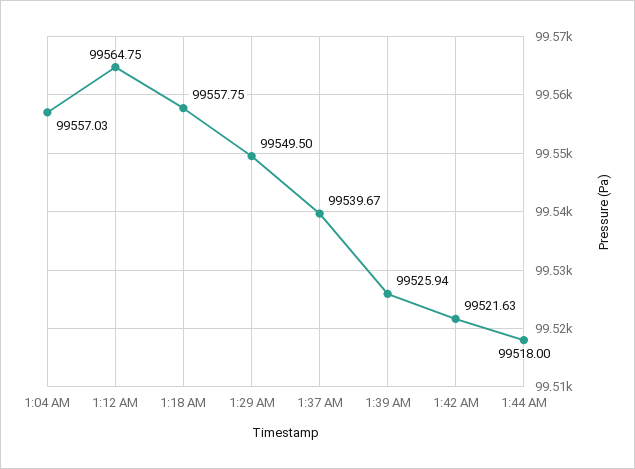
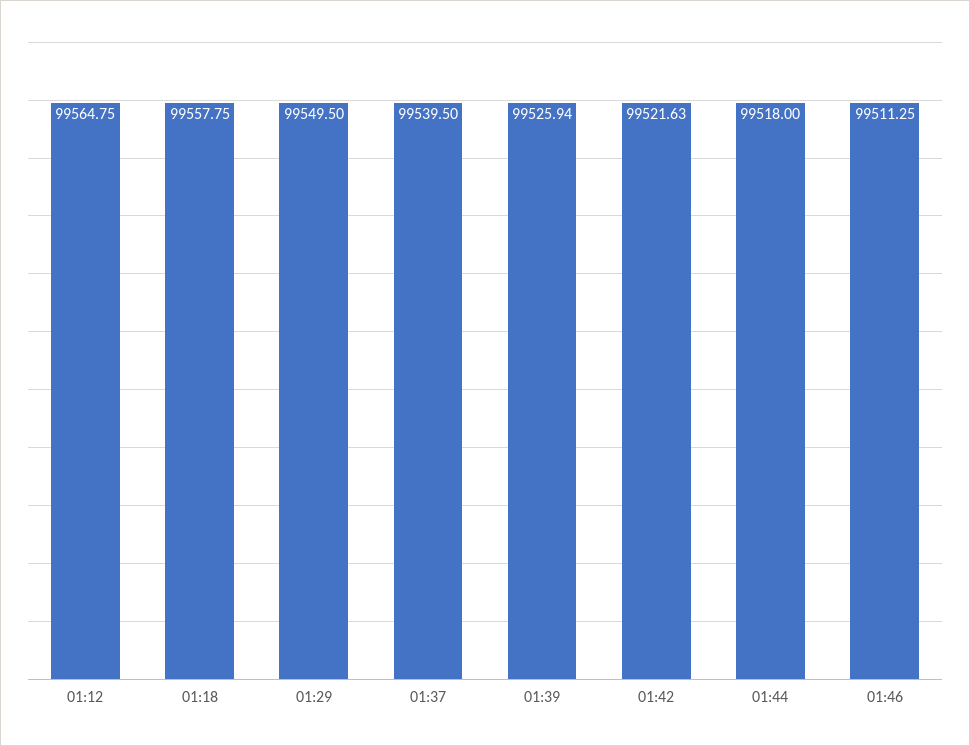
1:04 AM: 99557.03 -> none
1:37 AM: 99539.67 -> 99539.5
01:46: none -> 99511.25

